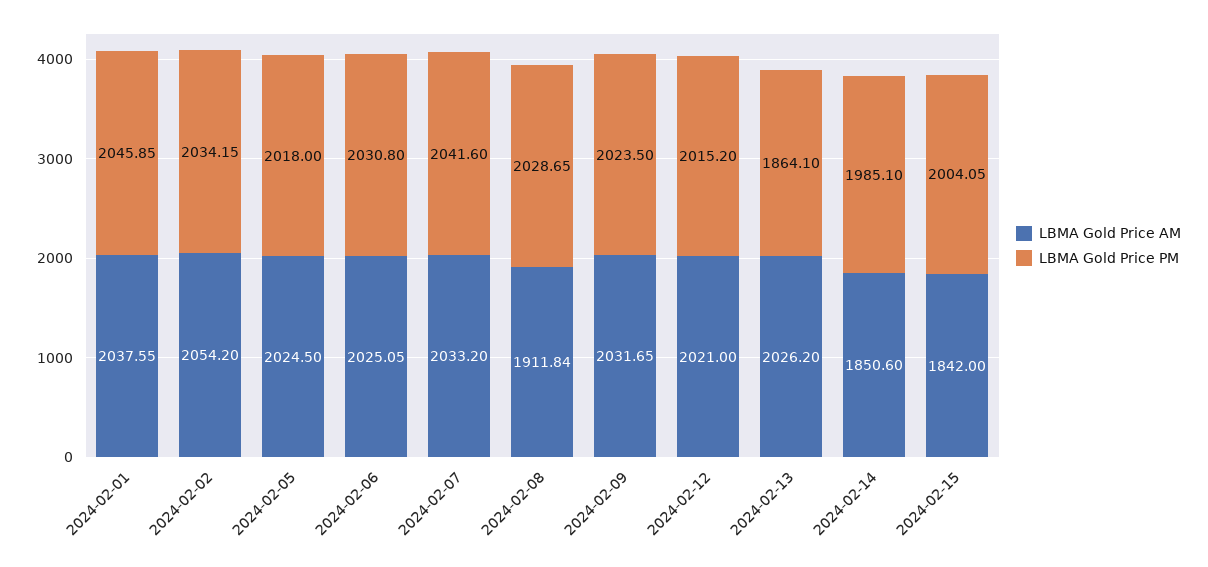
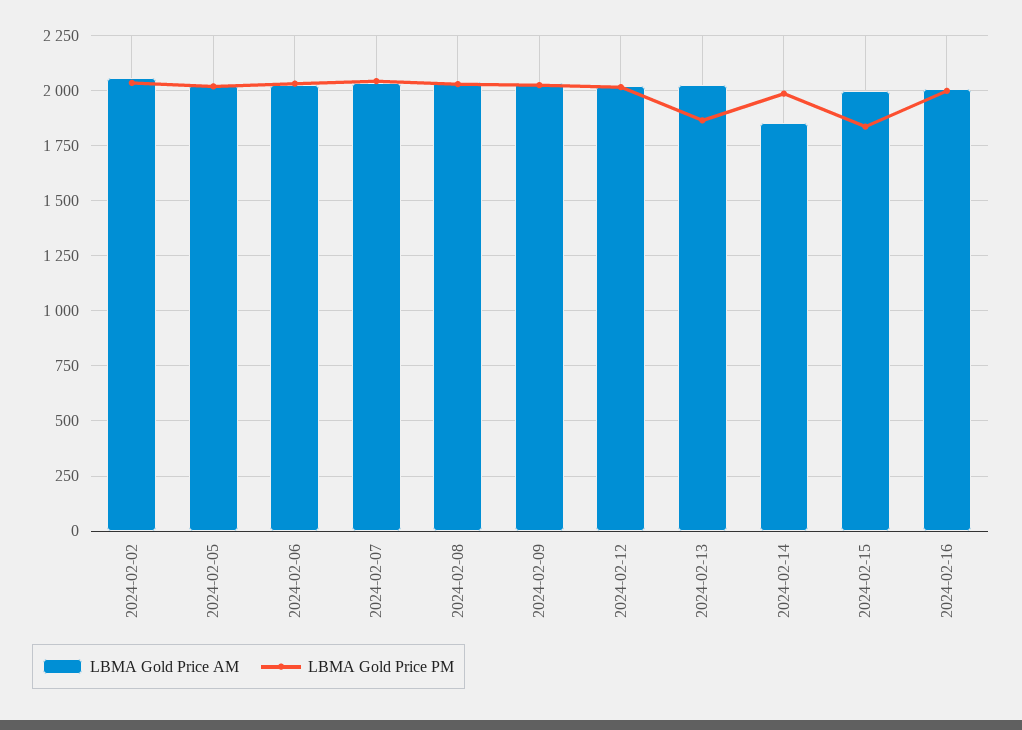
LBMA Gold Price AM, 2024-02-01: 2037.55 -> none
LBMA Gold Price PM, 2024-02-01: 2045.85 -> none
LBMA Gold Price AM, 2024-02-08: 1911.84 -> 2050
LBMA Gold Price AM, 2024-02-15: 1842 -> 2000
LBMA Gold Price PM, 2024-02-15: 2004.05 -> 1850
LBMA Gold Price AM, 2024-02-16: none -> 2000
LBMA Gold Price PM, 2024-02-16: none -> 2000

